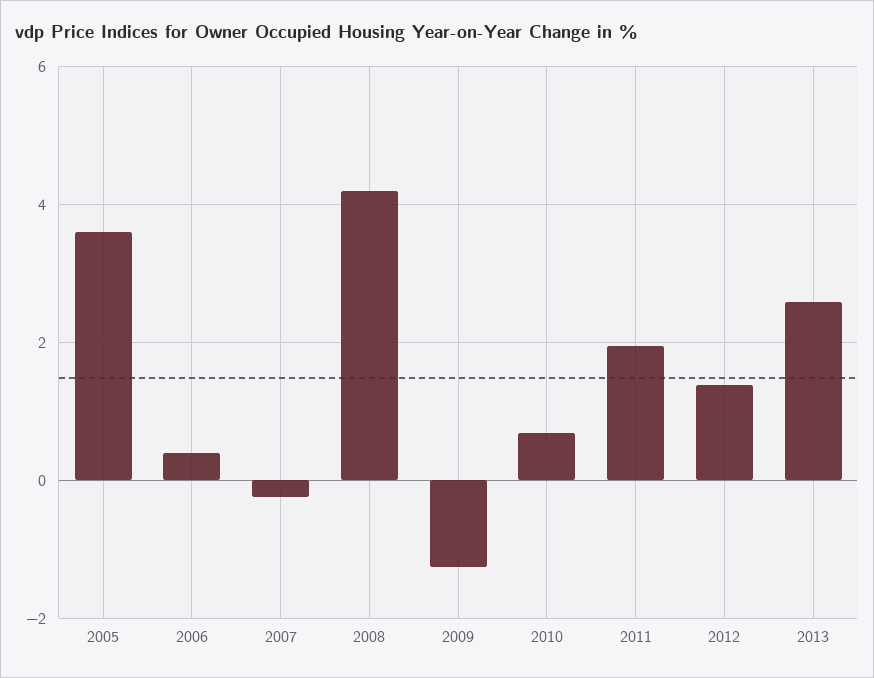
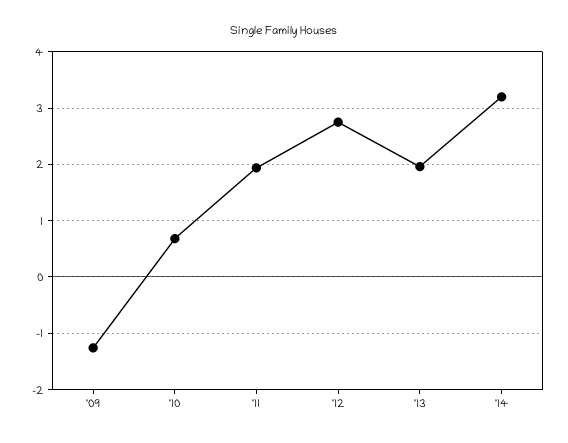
2005: 3.6 -> none
2006: 0.4 -> none
2007: -0.2 -> none
2008: 4.2 -> none
2012: 1.4 -> 2.8
2013: 2.6 -> 2
'14: none -> 3.2

